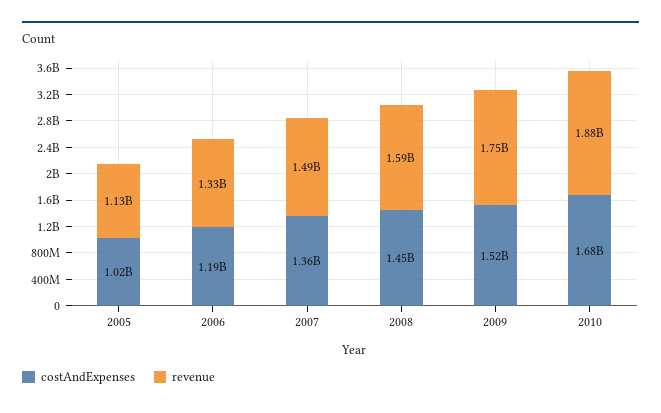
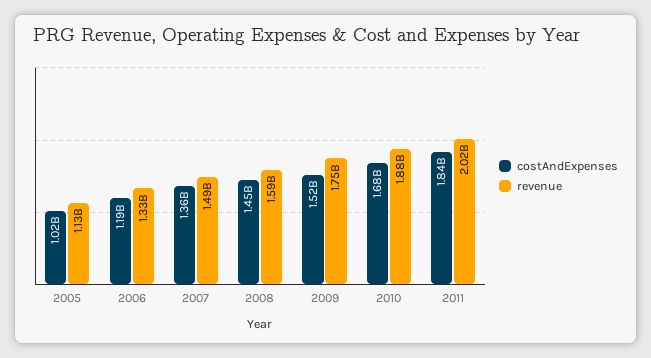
costAndExpenses, 2011: none -> 1840000000
revenue, 2011: none -> 2020000000

